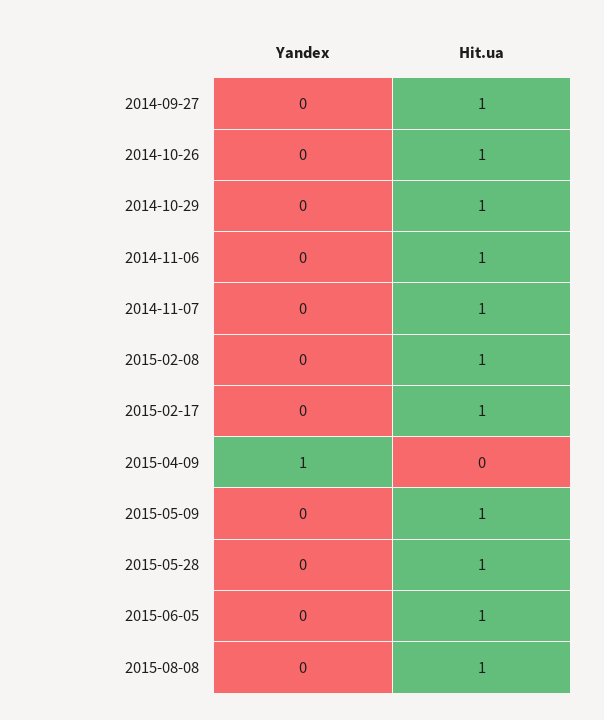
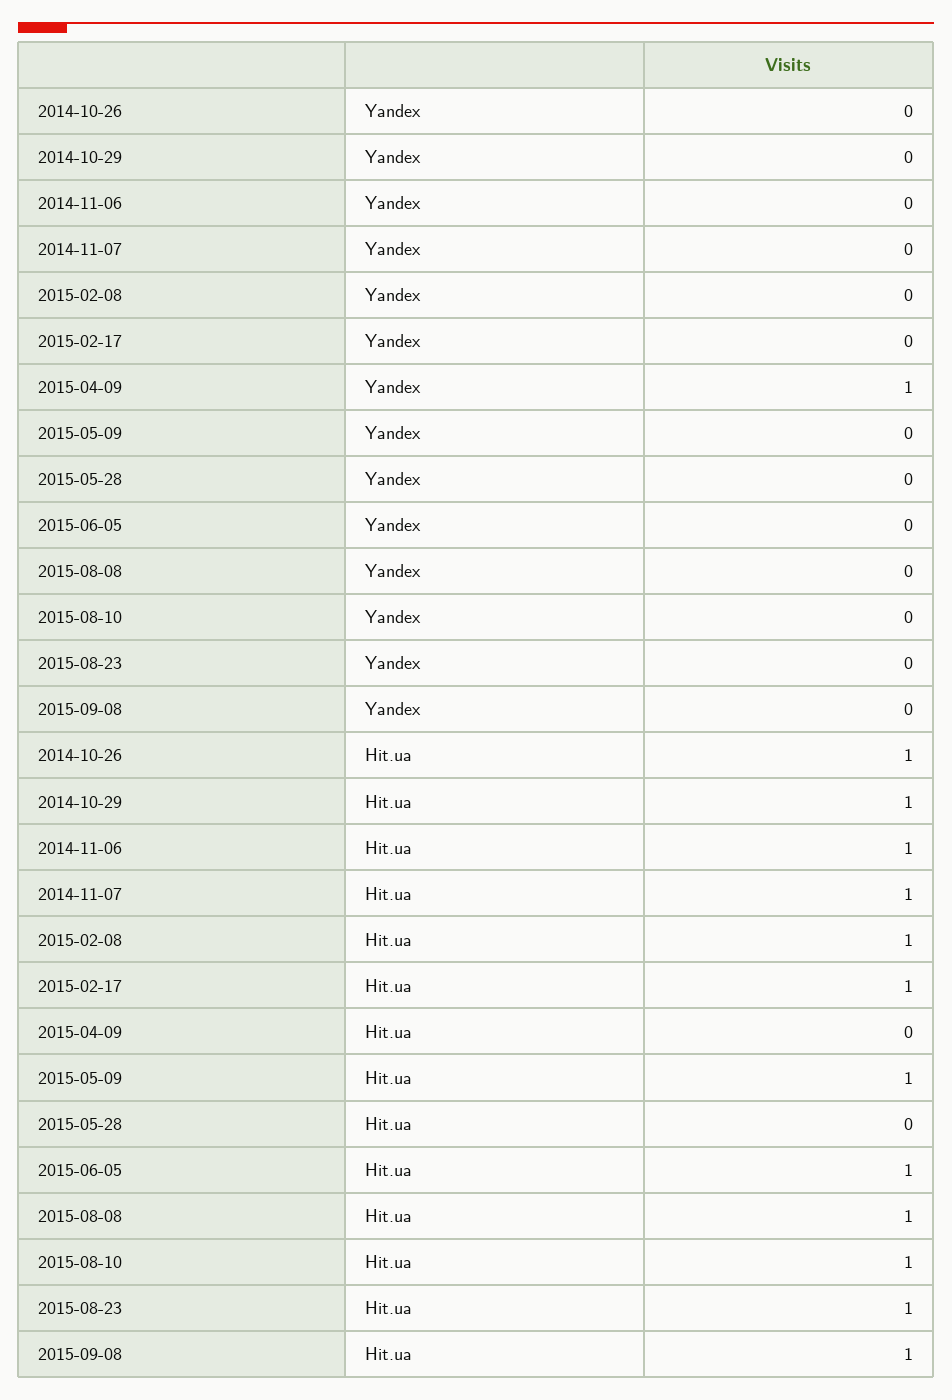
Yandex, 2014-09-27: 0 -> none
Hit.ua, 2014-09-27: 1 -> none
Hit.ua, 2015-05-28: 1 -> 0
Yandex, 2015-08-10: none -> 0
Yandex, 2015-08-23: none -> 0
Yandex, 2015-09-08: none -> 0
Hit.ua, 2015-08-10: none -> 1
Hit.ua, 2015-08-23: none -> 1
Hit.ua, 2015-09-08: none -> 1

